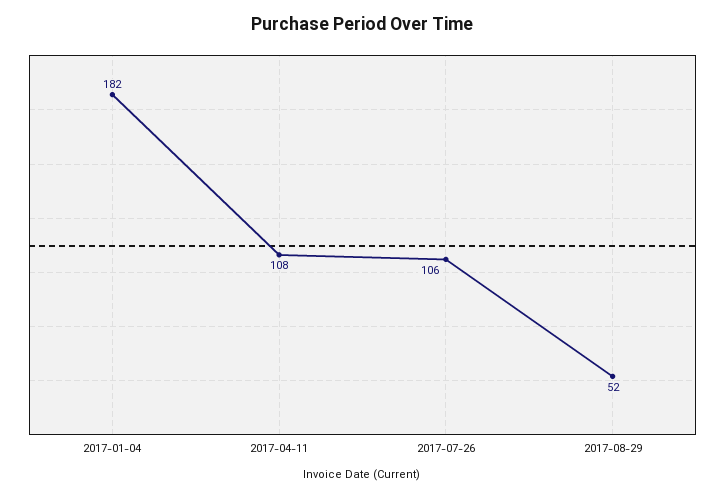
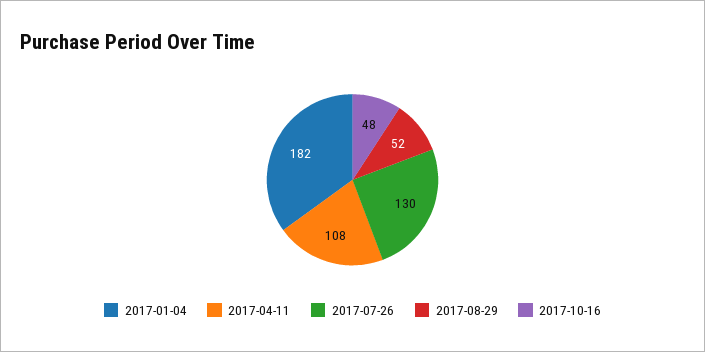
2017-07-26: 106 -> 130
2017-10-16: none -> 48

